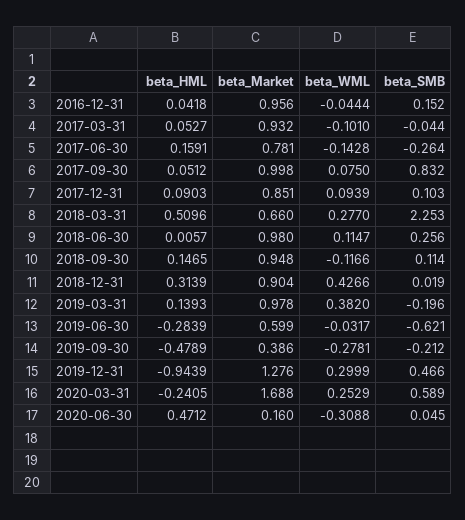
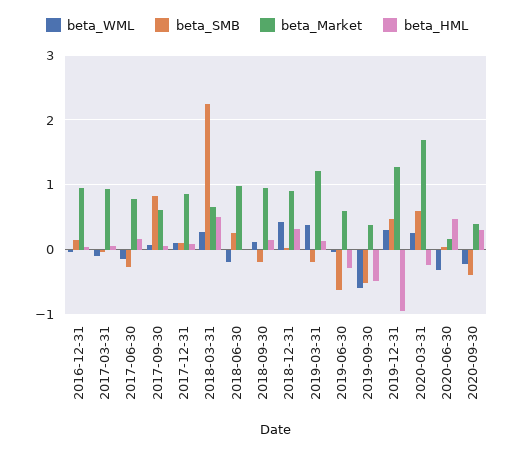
beta_Market, 2017-09-30: 0.998 -> 0.6
beta_WML, 2018-06-30: 0.1147 -> -0.2
beta_WML, 2018-09-30: -0.1166 -> 0.1
beta_SMB, 2018-09-30: 0.114 -> -0.2
beta_Market, 2019-03-31: 0.978 -> 1.2
beta_WML, 2019-09-30: -0.2781 -> -0.6
beta_SMB, 2019-09-30: -0.212 -> -0.5
beta_WML, 2020-09-30: none -> -0.2
beta_SMB, 2020-09-30: none -> -0.4
beta_Market, 2020-09-30: none -> 0.4
beta_HML, 2020-09-30: none -> 0.3

